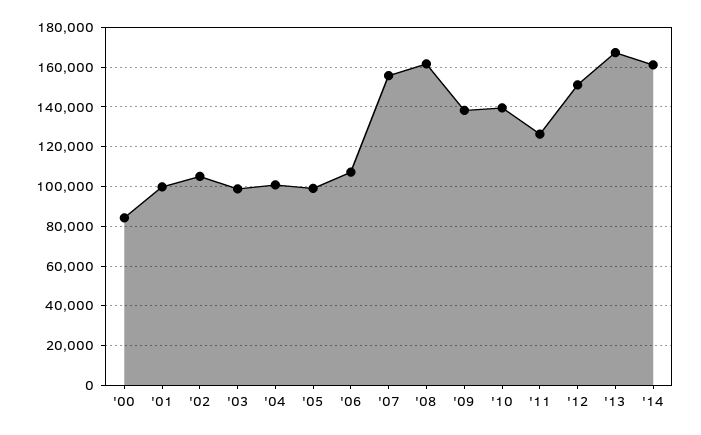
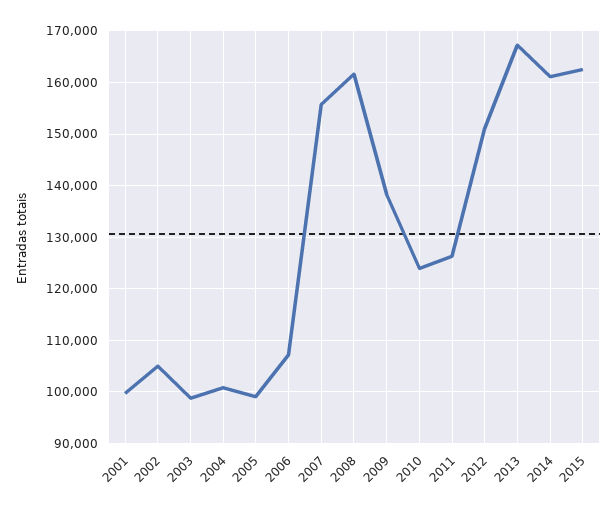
'00: 85000 -> none
'10: 140000 -> 124000
2015: none -> 162000

